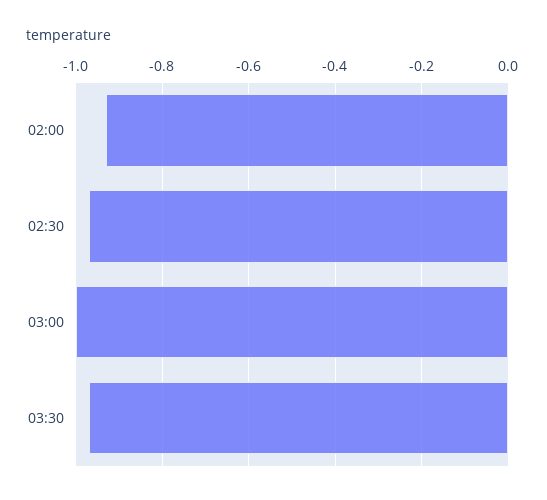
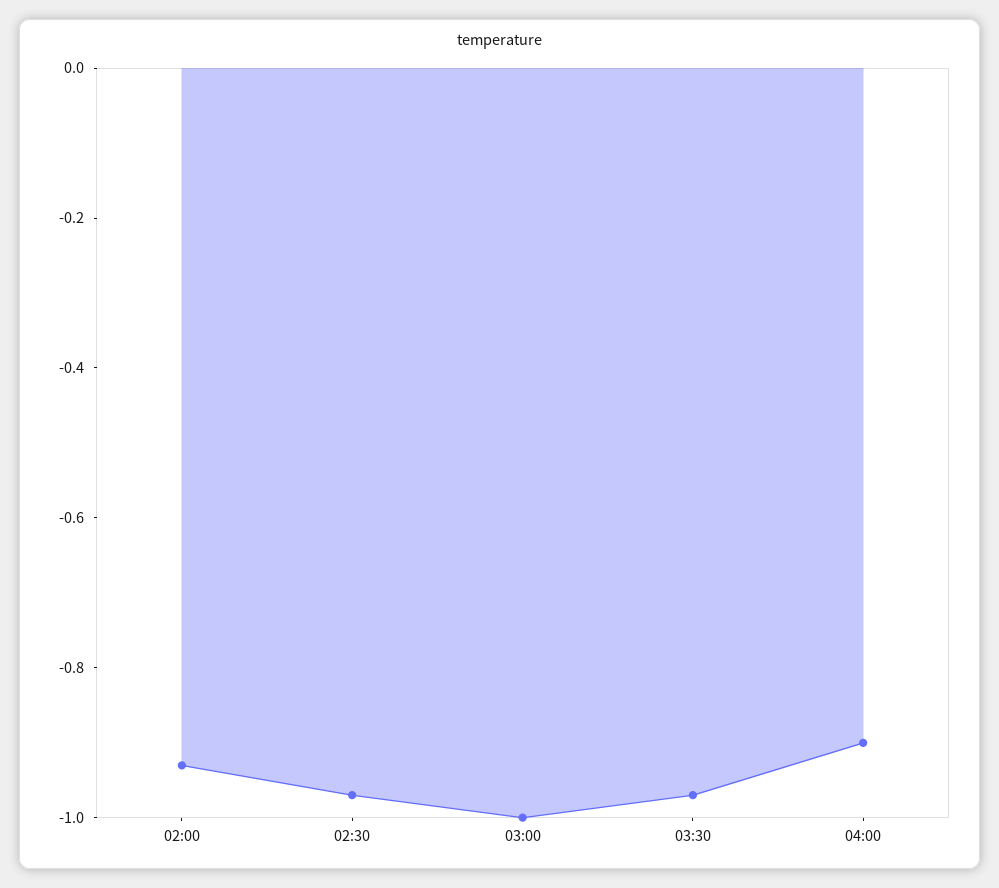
04:00: none -> -0.9

